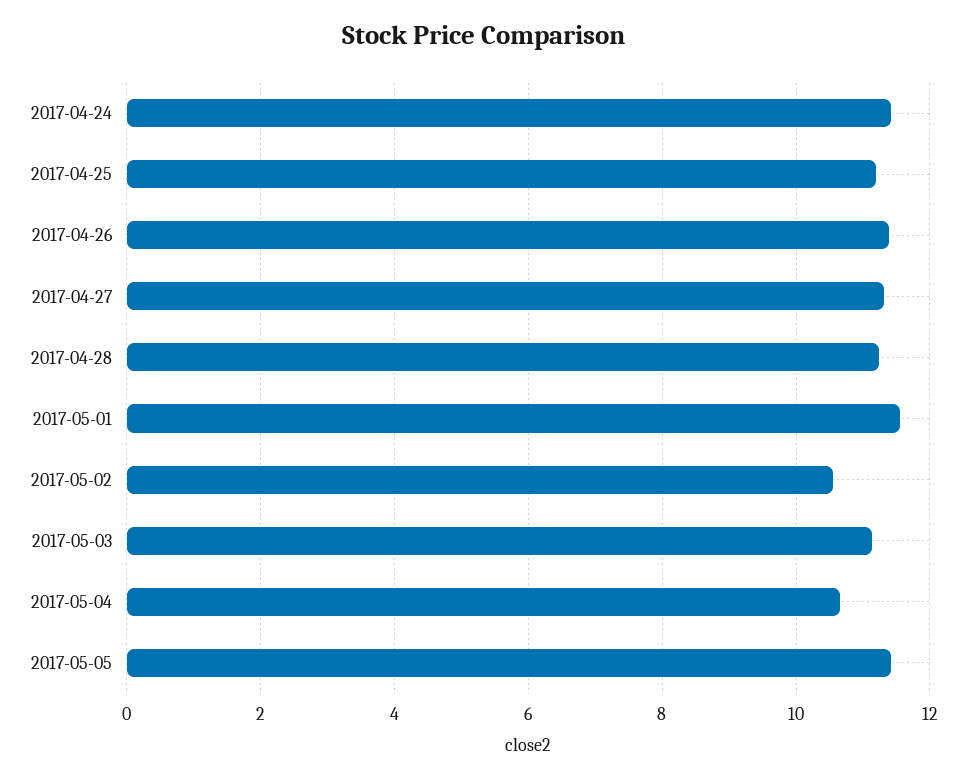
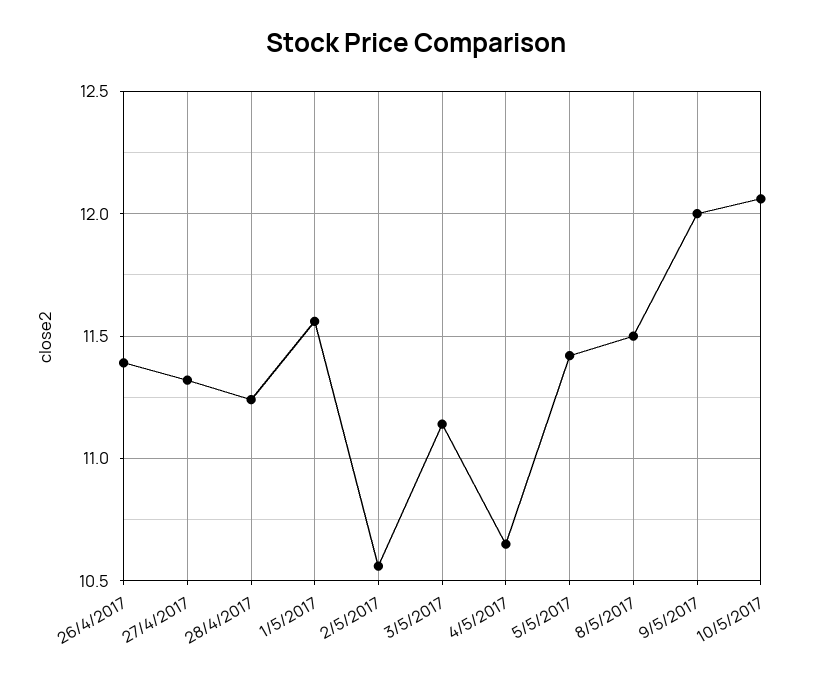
2017-04-24: 11.4 -> none
2017-04-25: 11.2 -> none
8/5/2017: none -> 11.5
9/5/2017: none -> 12
10/5/2017: none -> 12.05

